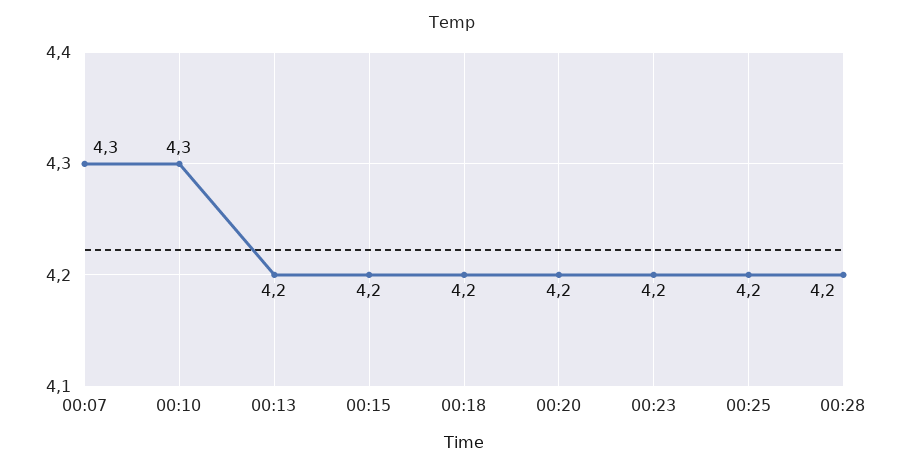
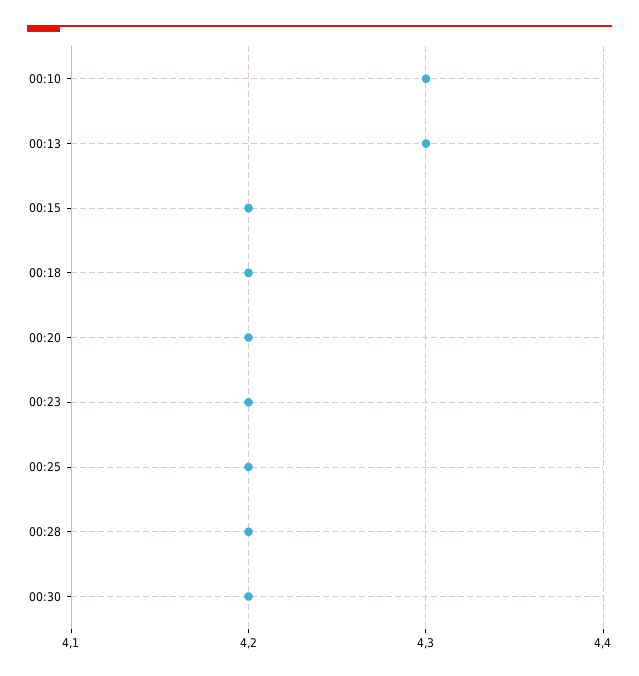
00:07: 4.3 -> none
00:13: 4.2 -> 4.3
00:30: none -> 4.2

